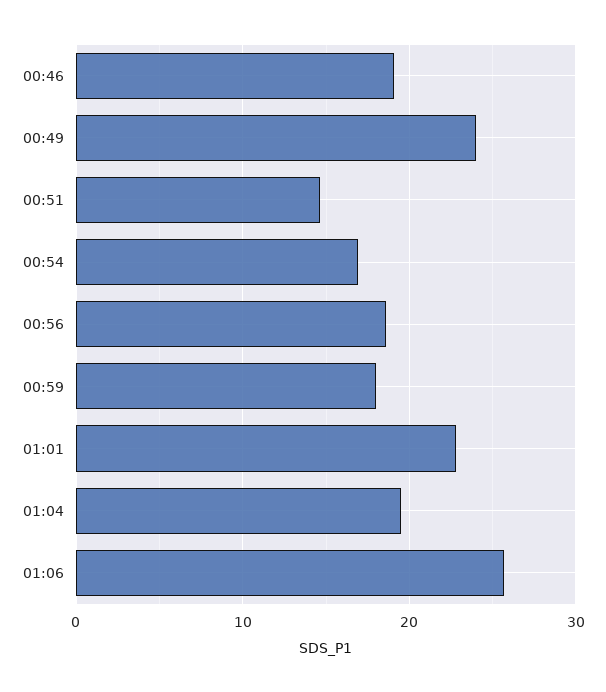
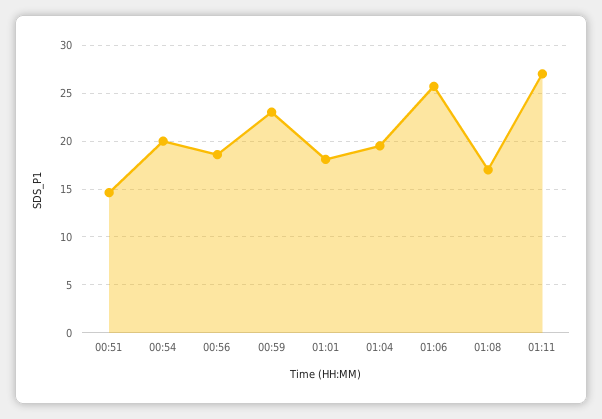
00:46: 19 -> none
00:49: 24 -> none
00:54: 17 -> 20
00:59: 18 -> 23
01:01: 23 -> 18
01:08: none -> 17
01:11: none -> 27

